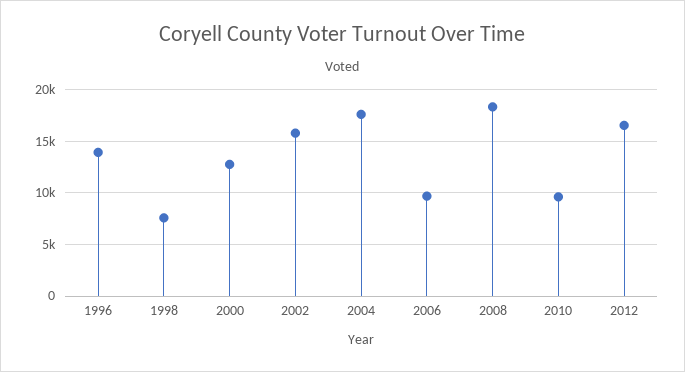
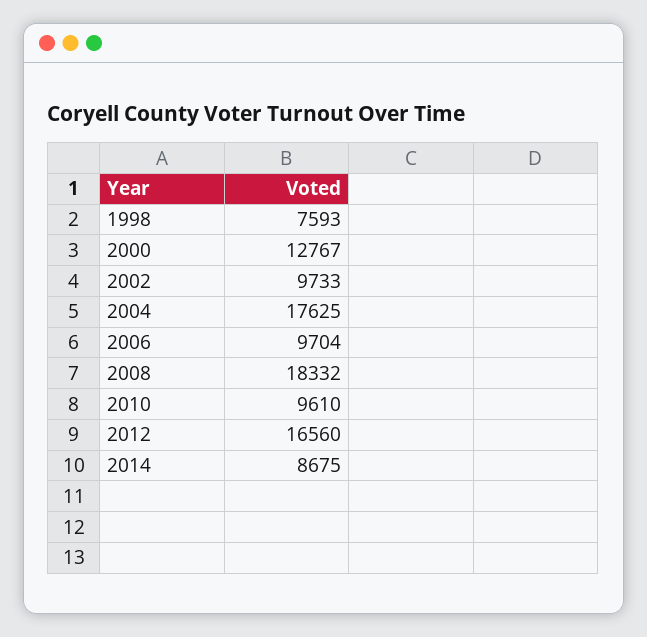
1996: 14000 -> none
2002: 16000 -> 9733
2014: none -> 8675

